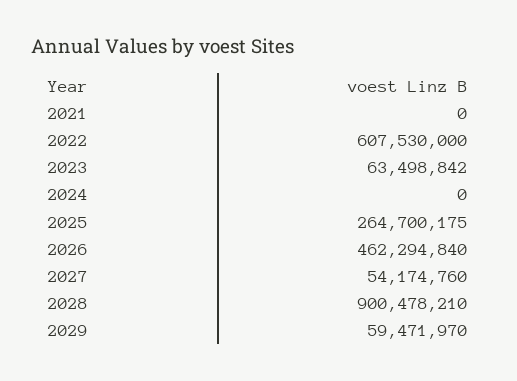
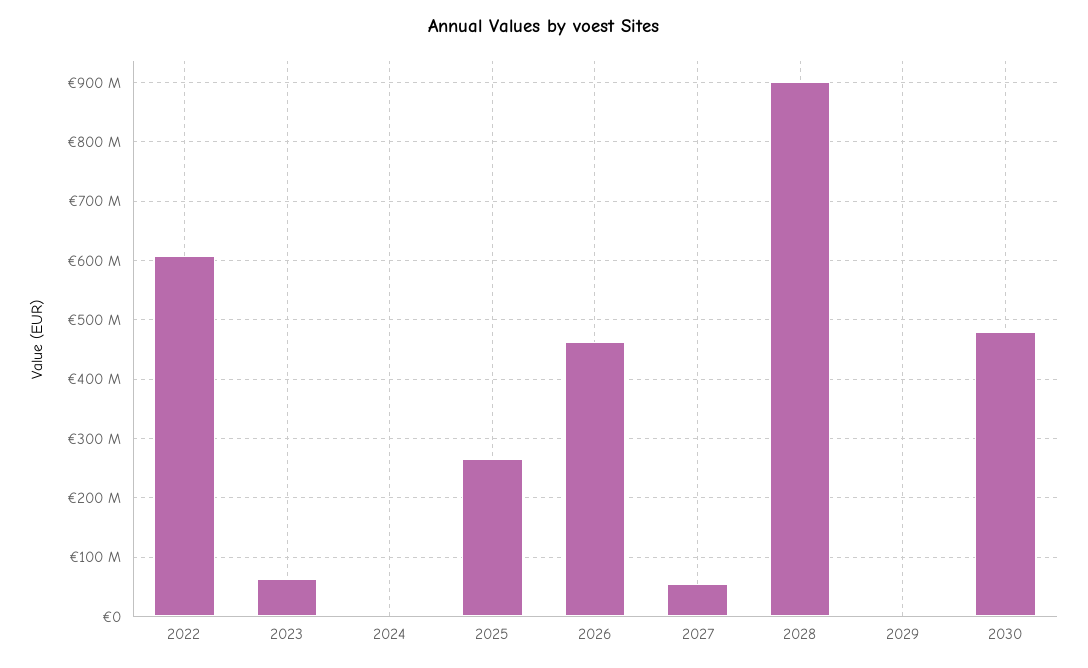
2021: 0 -> none
2029: 59471970 -> 0
2030: none -> 480000000

